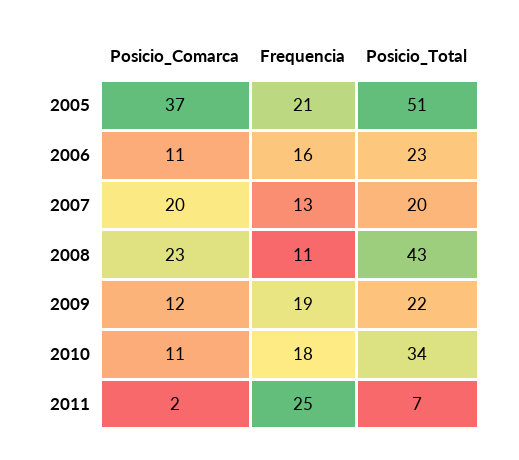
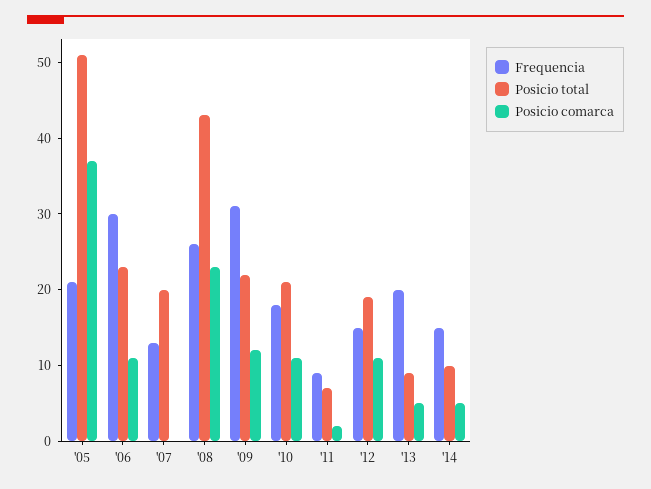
Frequencia, 2006: 16 -> 30
Posicio_Comarca, 2007: 20 -> 0
Frequencia, 2008: 11 -> 25
Frequencia, 2009: 19 -> 30
Posicio_Total, 2010: 34 -> 20
Frequencia, 2011: 25 -> 10
Frequencia, '12: none -> 15
Posicio_Total, '12: none -> 20
Posicio_Comarca, '12: none -> 10
Frequencia, '13: none -> 20
Posicio_Total, '13: none -> 10
Posicio_Comarca, '13: none -> 5
Frequencia, '14: none -> 15
Posicio_Total, '14: none -> 10
Posicio_Comarca, '14: none -> 5

